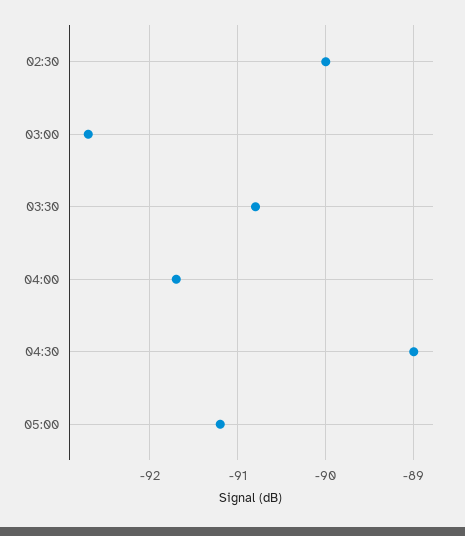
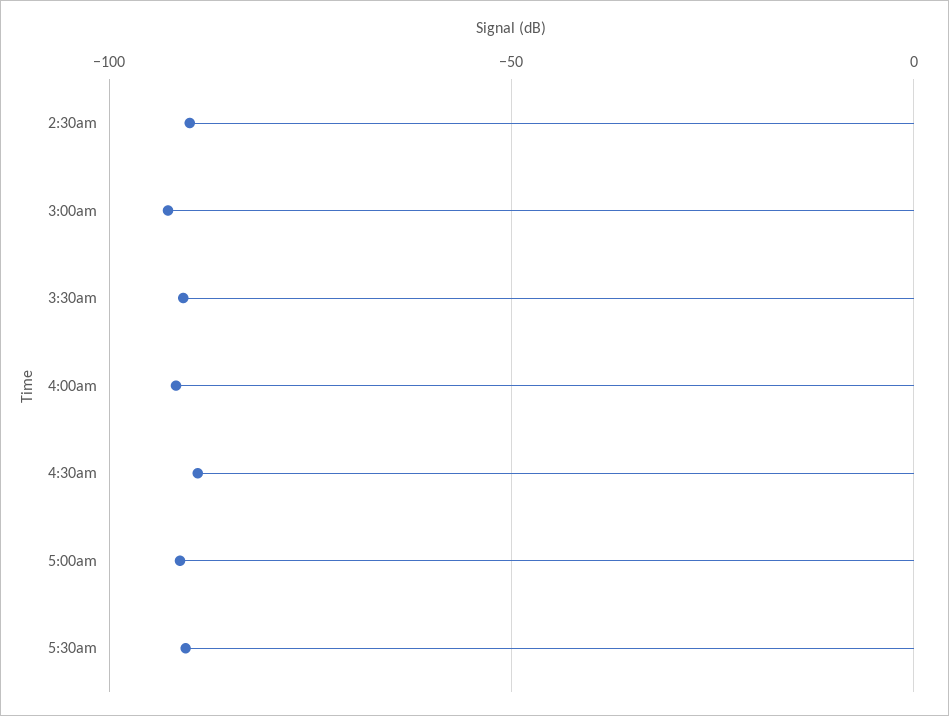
5:30am: none -> -90

